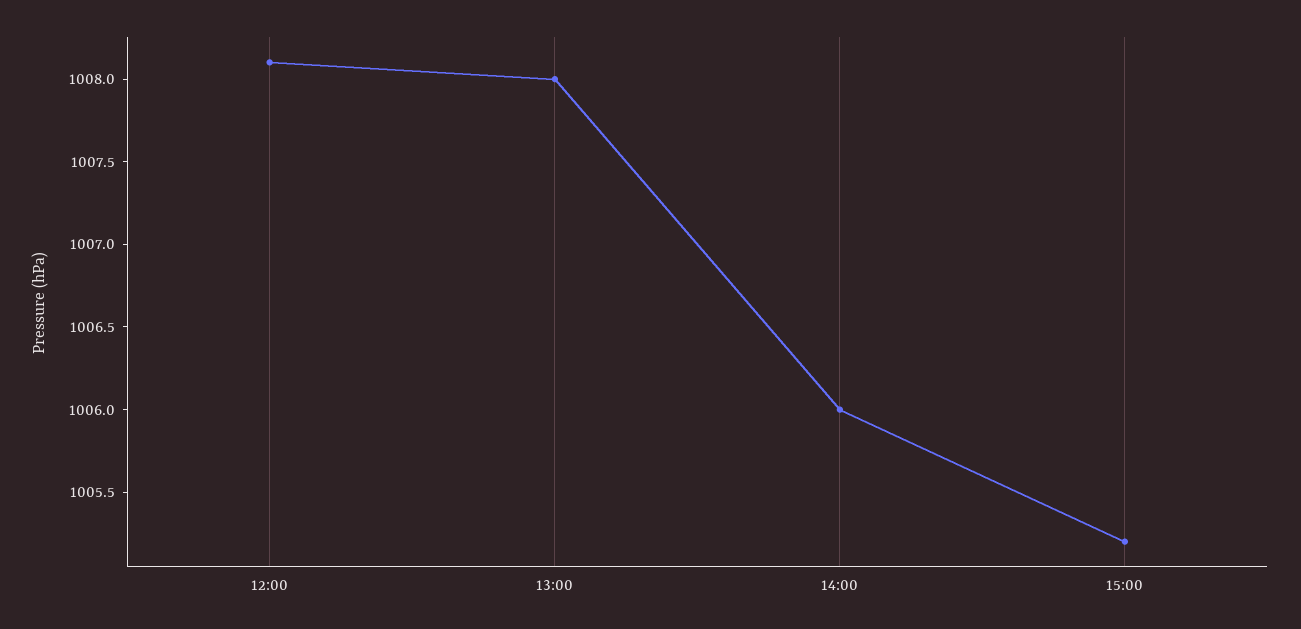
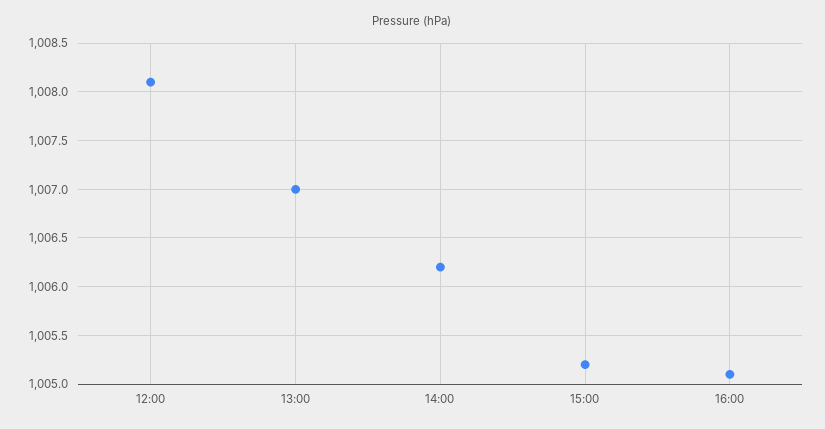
13:00: 1008 -> 1007
14:00: 1006 -> 1006.2
16:00: none -> 1005.1

